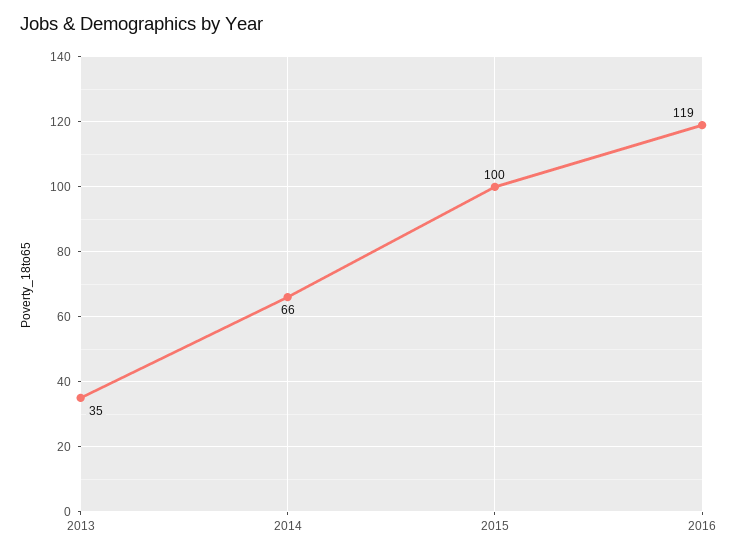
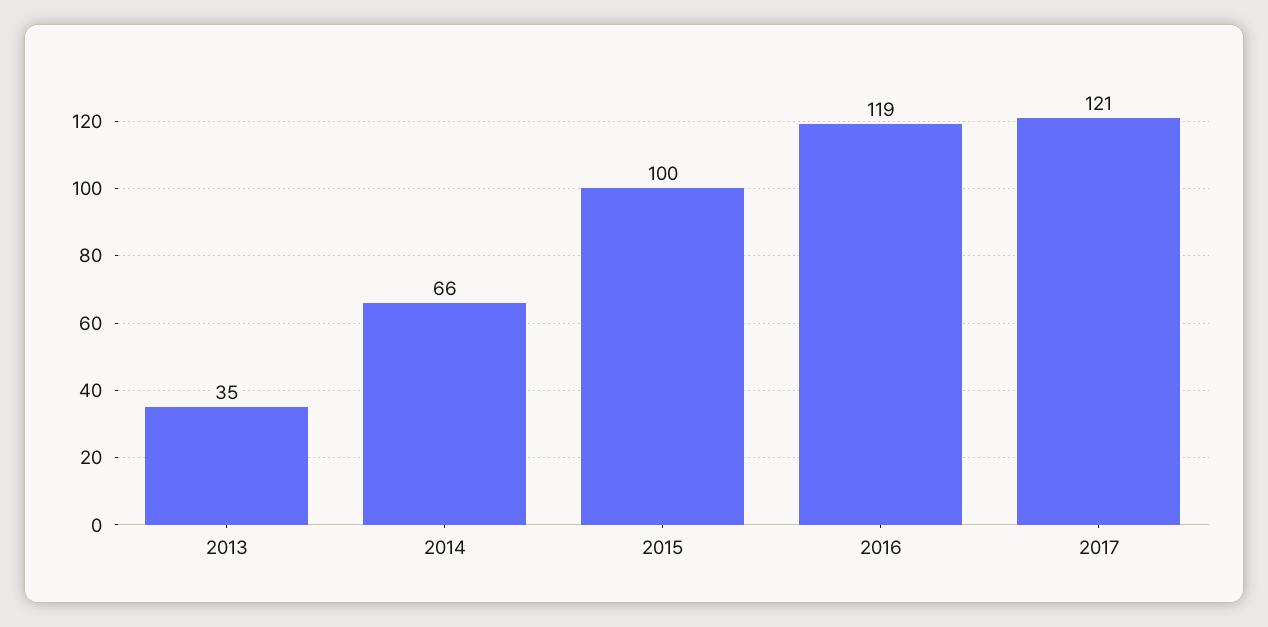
2017: none -> 121

